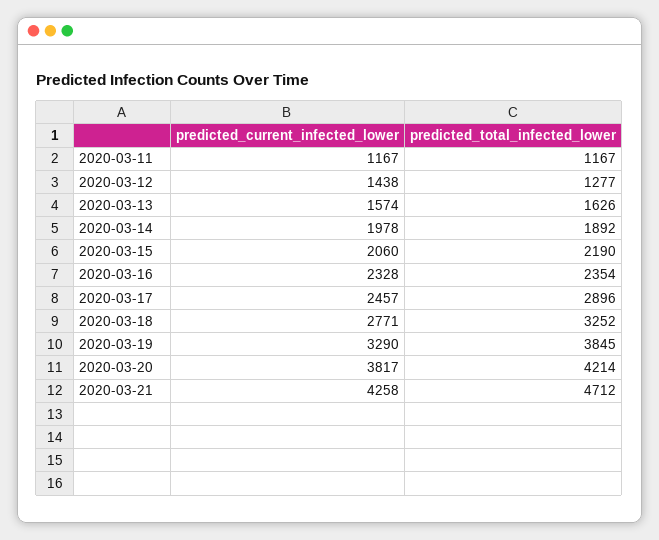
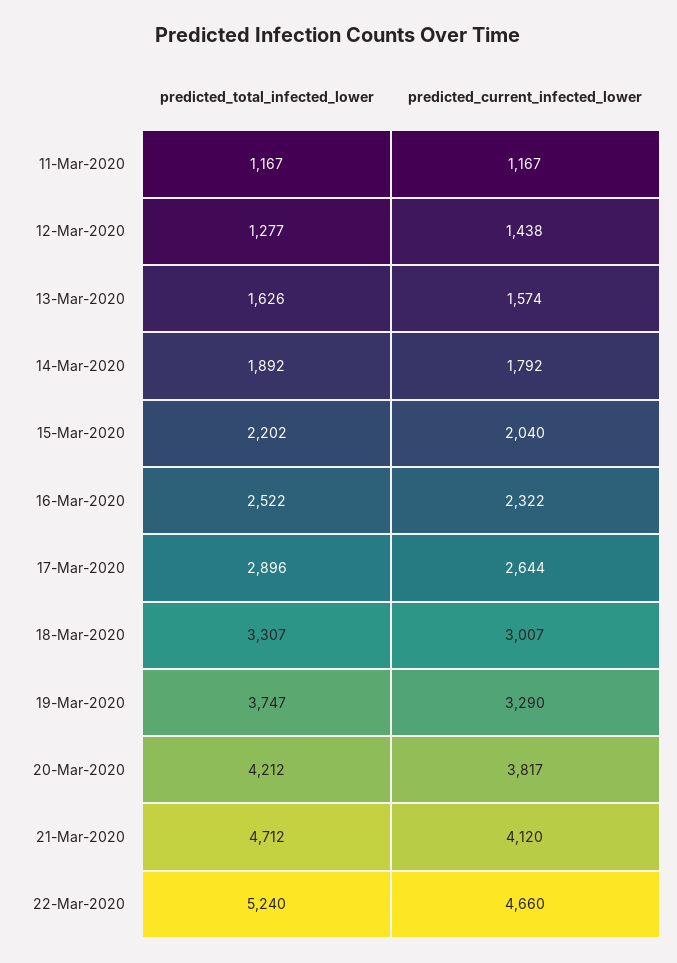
predicted_current_infected_lower, 2020-03-14: 1978 -> 1792
predicted_current_infected_lower, 2020-03-15: 2060 -> 2040
predicted_total_infected_lower, 2020-03-15: 2190 -> 2202
predicted_current_infected_lower, 2020-03-16: 2328 -> 2322
predicted_total_infected_lower, 2020-03-16: 2354 -> 2522
predicted_current_infected_lower, 2020-03-17: 2457 -> 2644
predicted_current_infected_lower, 2020-03-18: 2771 -> 3007
predicted_total_infected_lower, 2020-03-18: 3252 -> 3307
predicted_total_infected_lower, 2020-03-19: 3845 -> 3747
predicted_total_infected_lower, 2020-03-20: 4214 -> 4212
predicted_current_infected_lower, 2020-03-21: 4258 -> 4120
predicted_total_infected_lower, 22-Mar-2020: none -> 5240
predicted_current_infected_lower, 22-Mar-2020: none -> 4660

